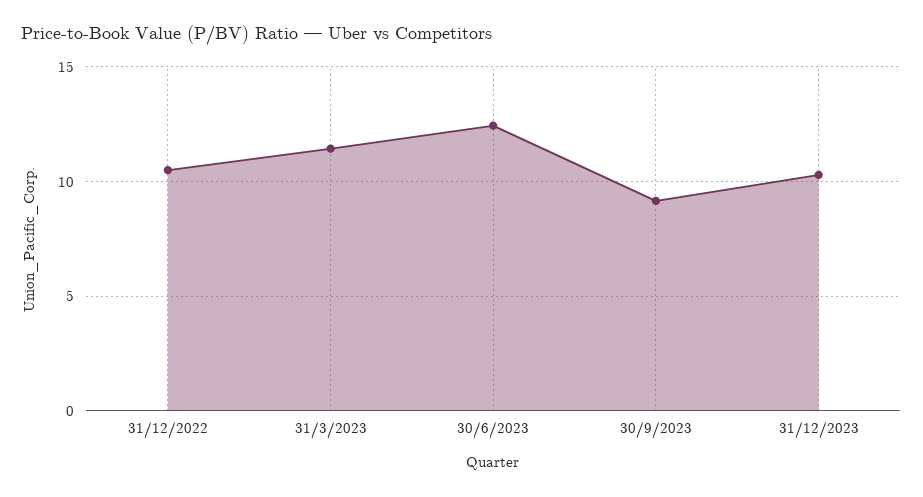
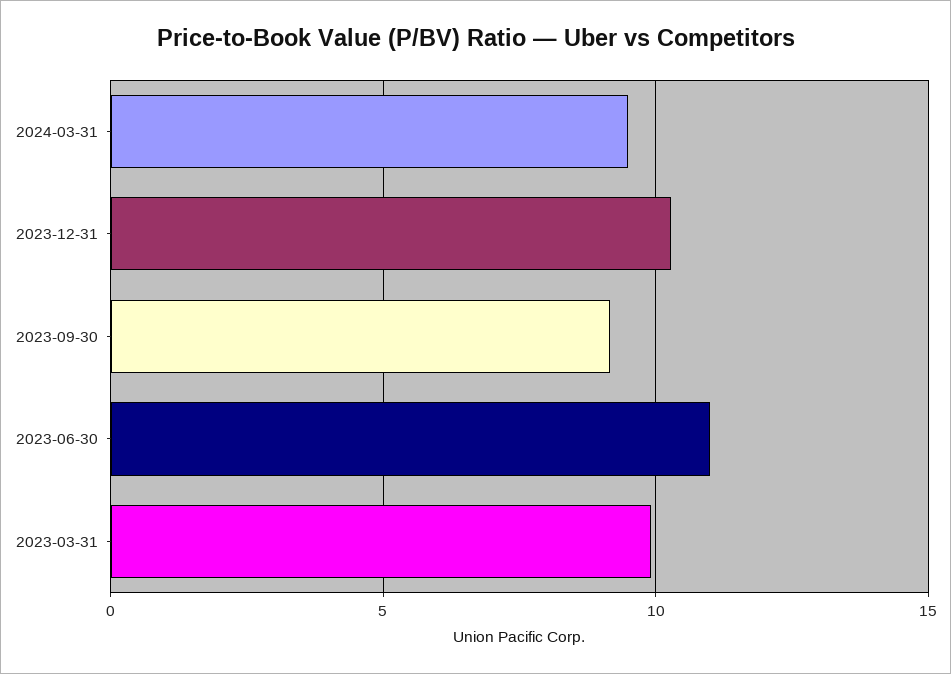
31/12/2022: 10.5 -> none
31/3/2023: 11.5 -> 10
30/6/2023: 12.5 -> 11
2024-03-31: none -> 9.5

